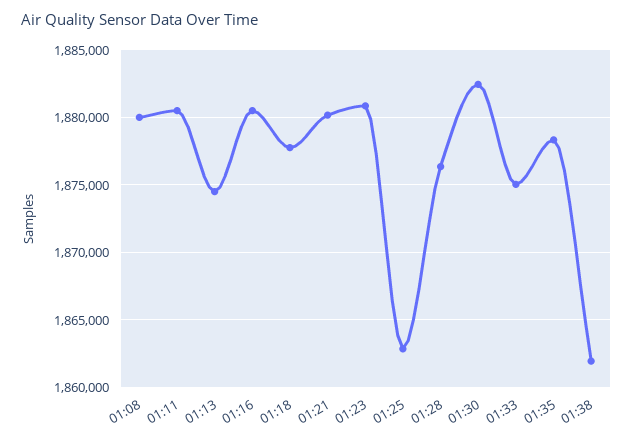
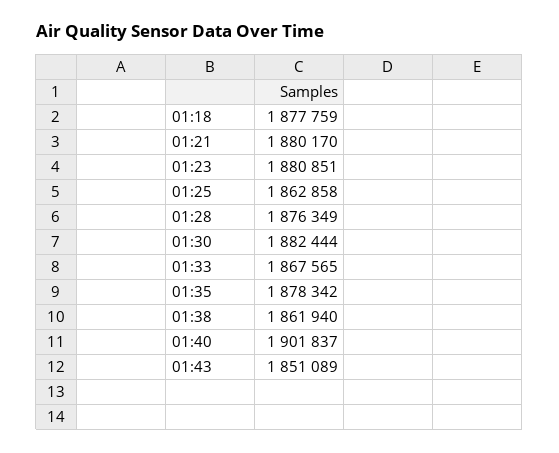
01:08: 1880000 -> none
01:11: 1880500 -> none
01:13: 1874500 -> none
01:16: 1880500 -> none
01:33: 1875000 -> 1867565
01:40: none -> 1901837
01:43: none -> 1851089

